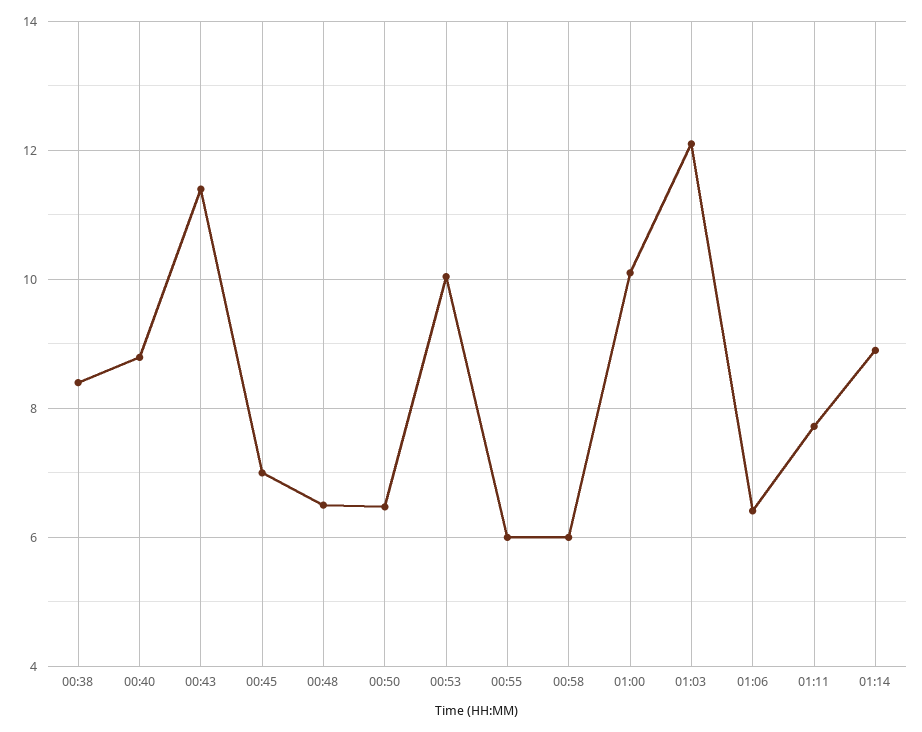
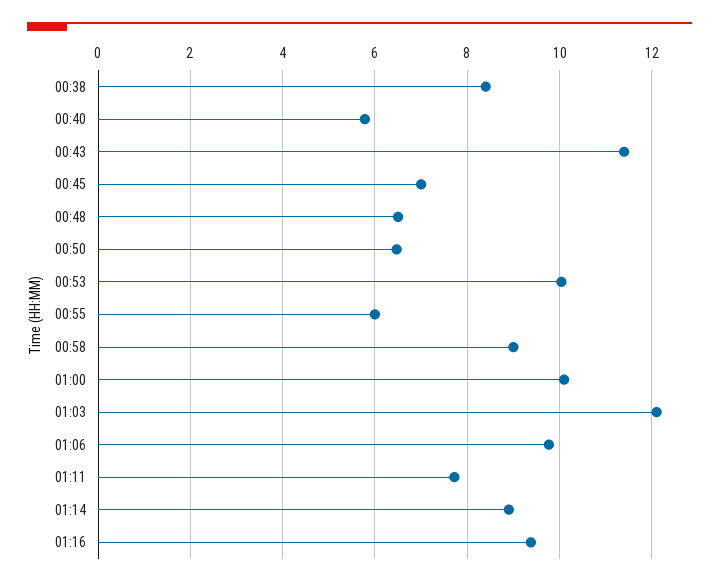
00:40: 8.8 -> 5.8
00:58: 6 -> 9
01:06: 6.4 -> 9.8
01:16: none -> 9.4

